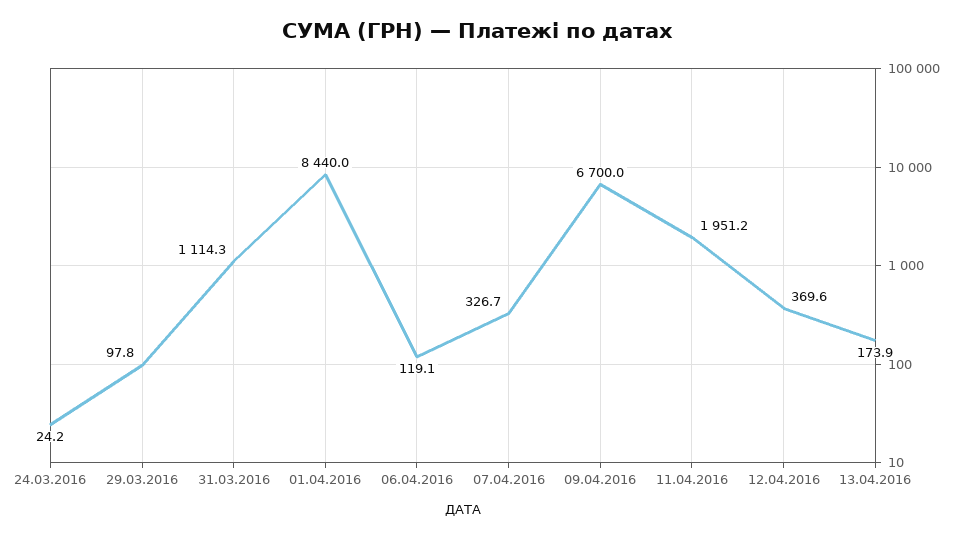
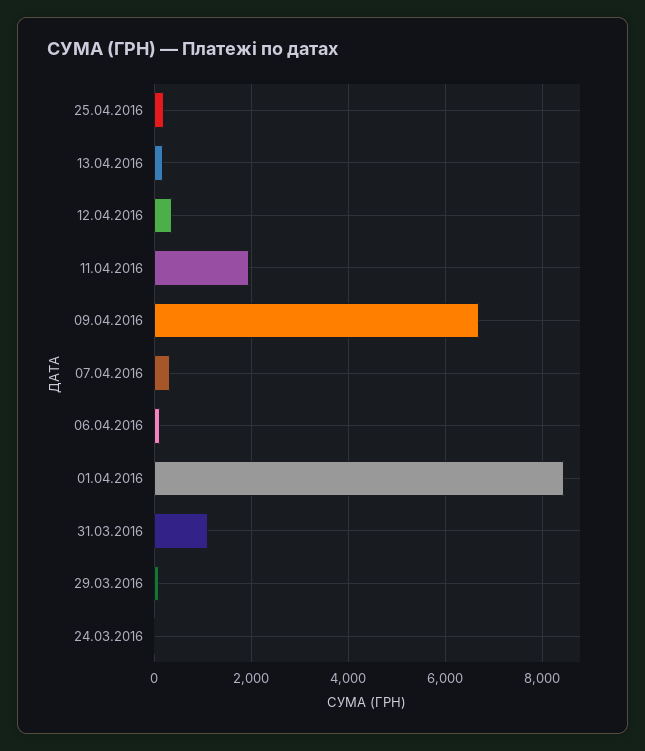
25.04.2016: none -> 200

